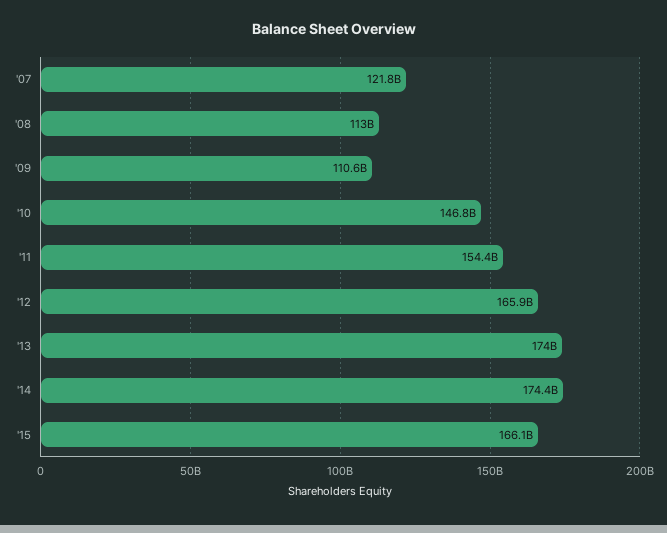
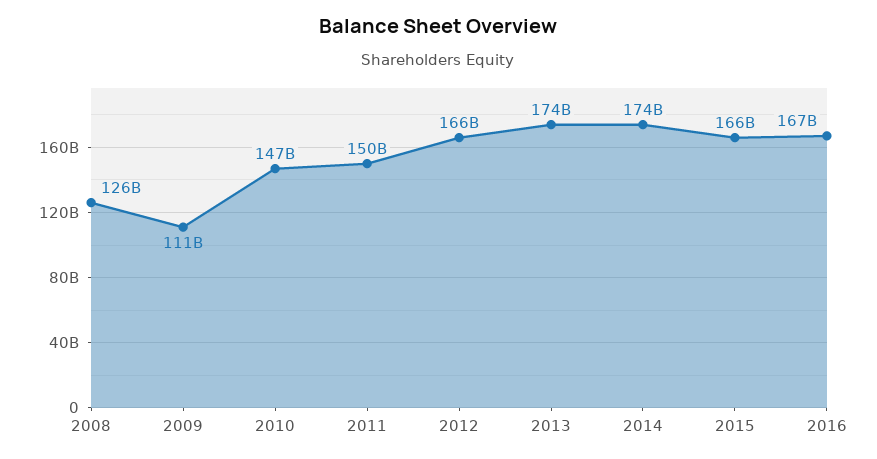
'07: 121800000000 -> none
'08: 113000000000 -> 126000000000
'11: 154400000000 -> 150000000000
2016: none -> 167000000000

